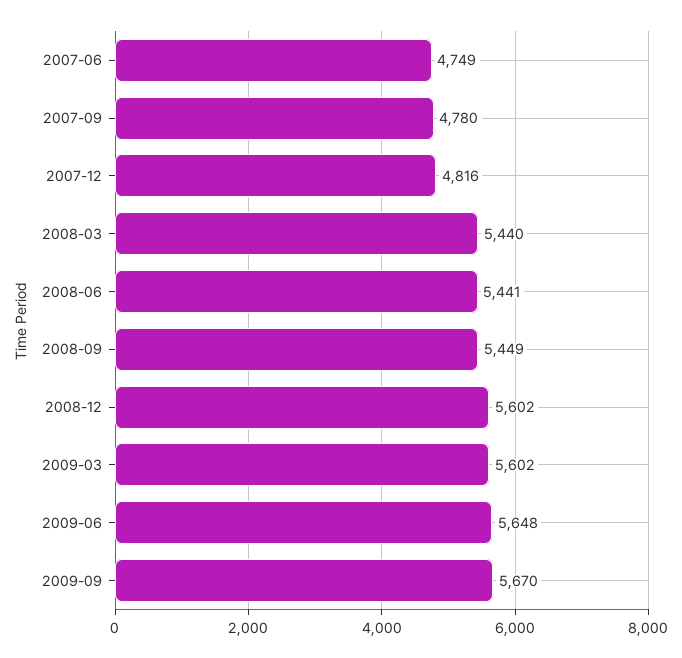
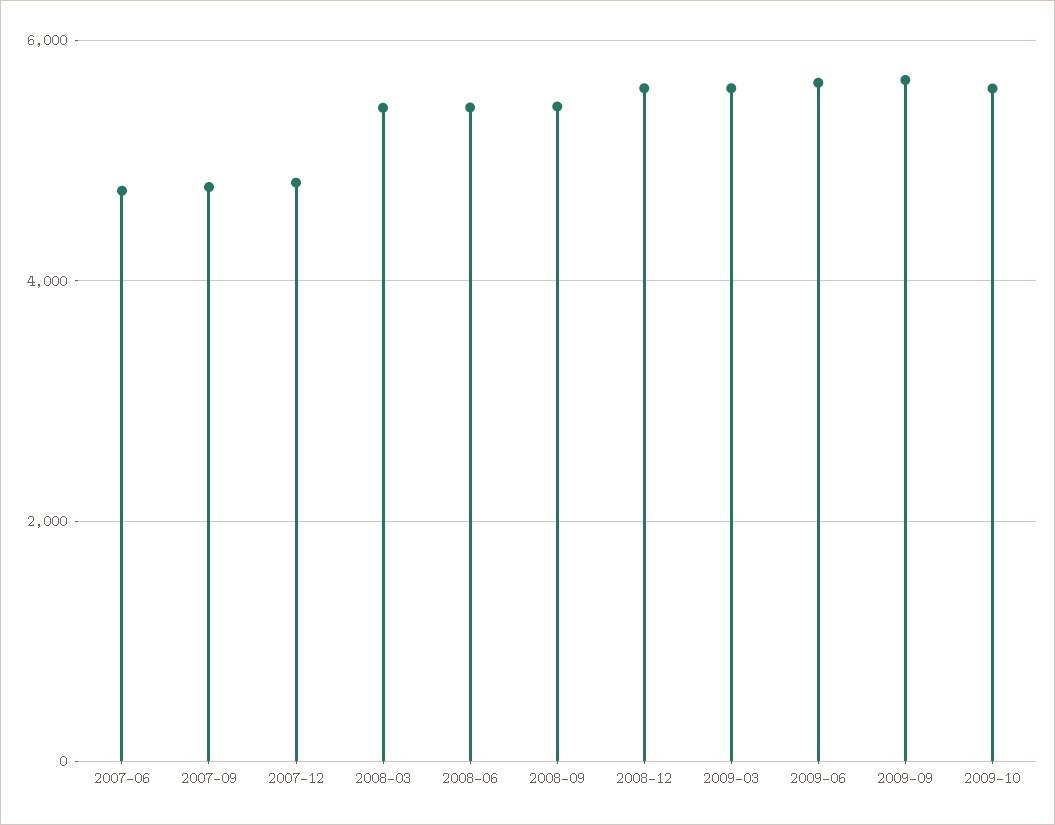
2009-10: none -> 5600

